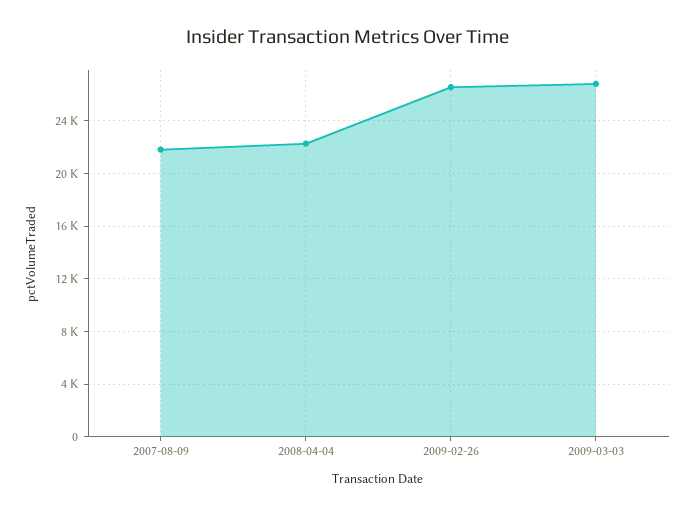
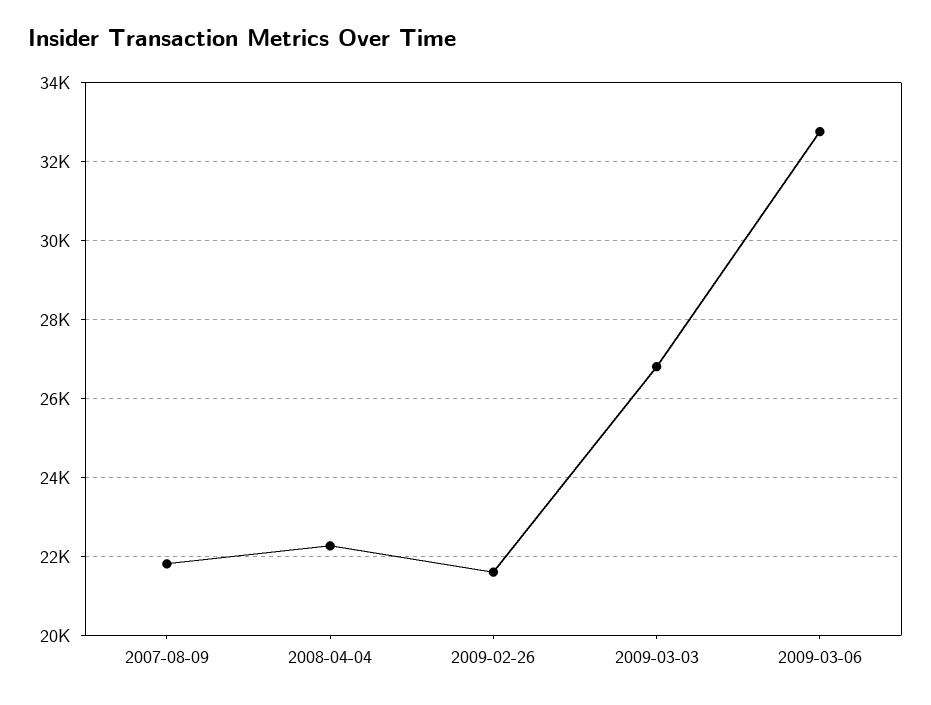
2009-02-26: 26500 -> 21600
2009-03-06: none -> 32800

